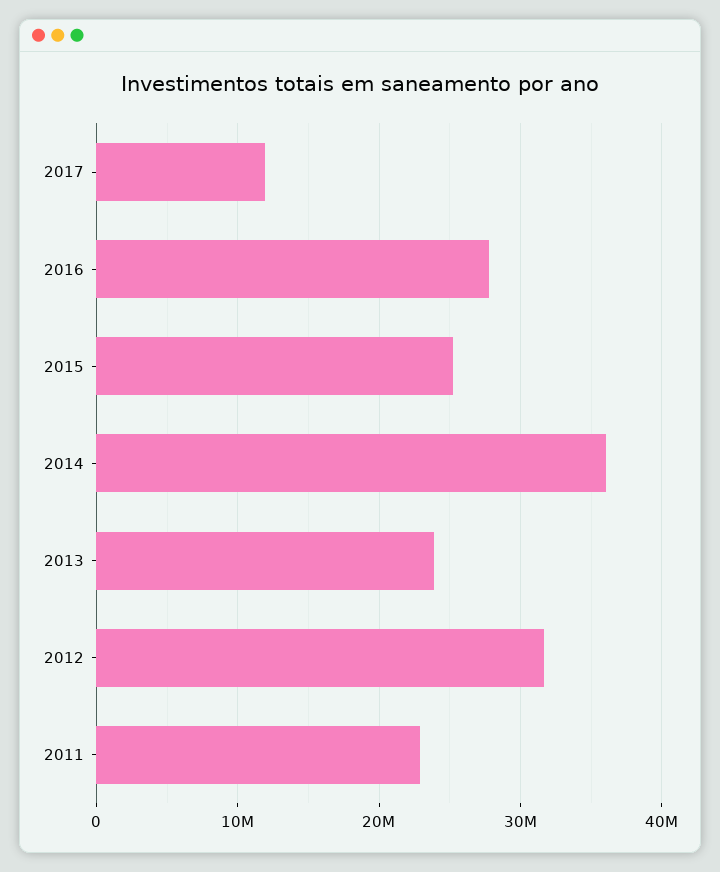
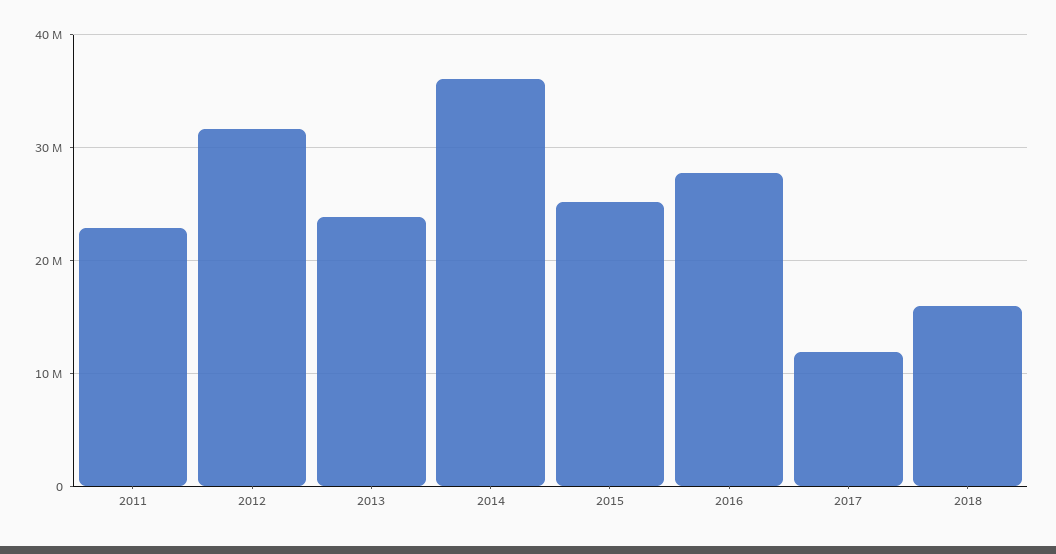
2018: none -> 16000000

